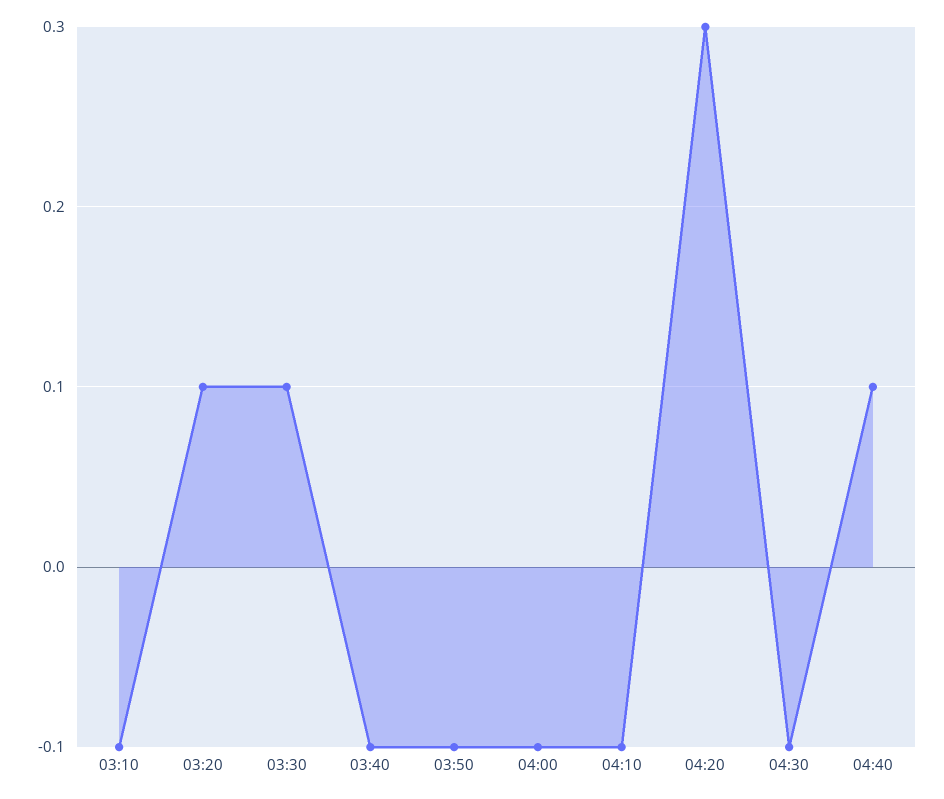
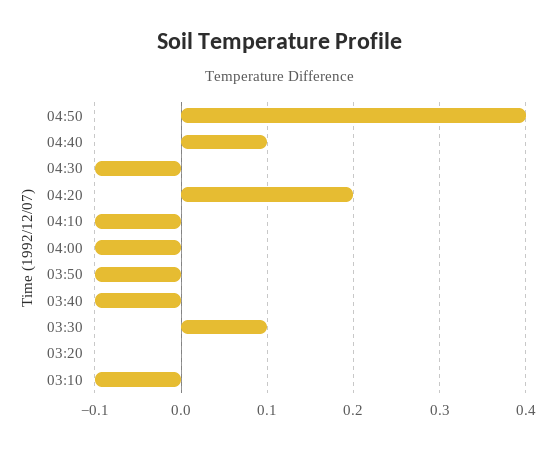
03:20: 0.1 -> 0
04:20: 0.3 -> 0.2
04:50: none -> 0.4

